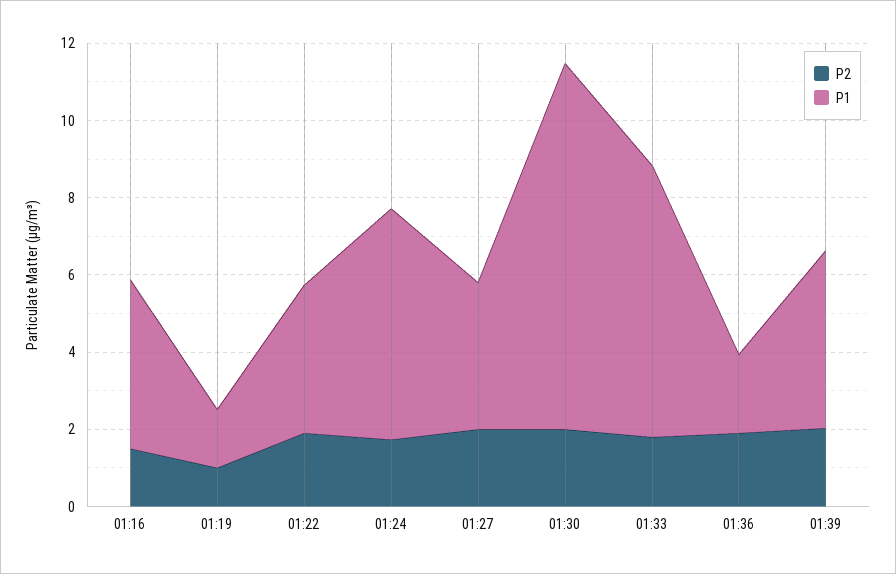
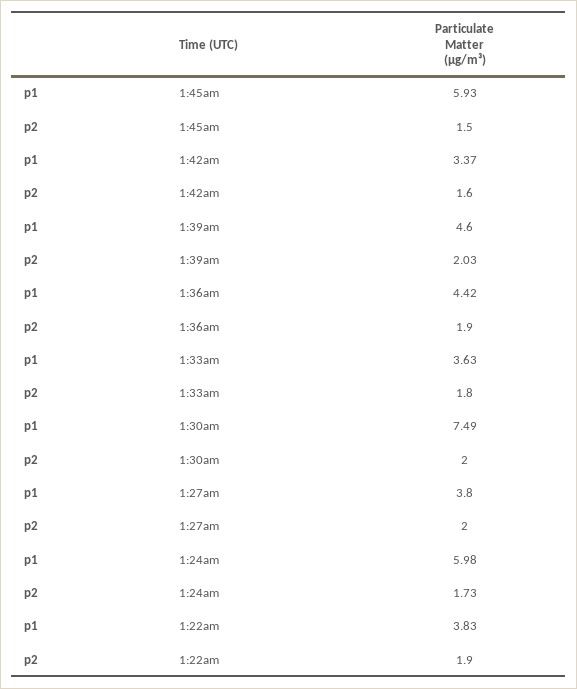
P2, 01:16: 1.5 -> none
P1, 01:16: 4.5 -> none
P2, 01:19: 1 -> none
P1, 01:19: 1.5 -> none
P1, 01:30: 9.5 -> 7.49
P1, 01:33: 7 -> 3.63
P1, 01:36: 2 -> 4.42
P1, 1:45am: none -> 5.93
P2, 1:45am: none -> 1.5
P1, 1:42am: none -> 3.37
P2, 1:42am: none -> 1.6

